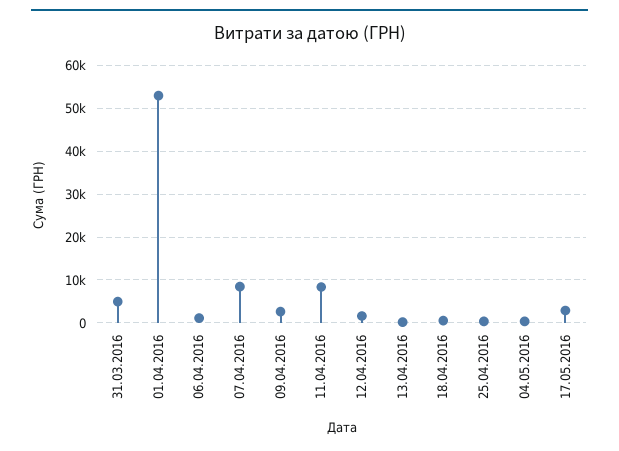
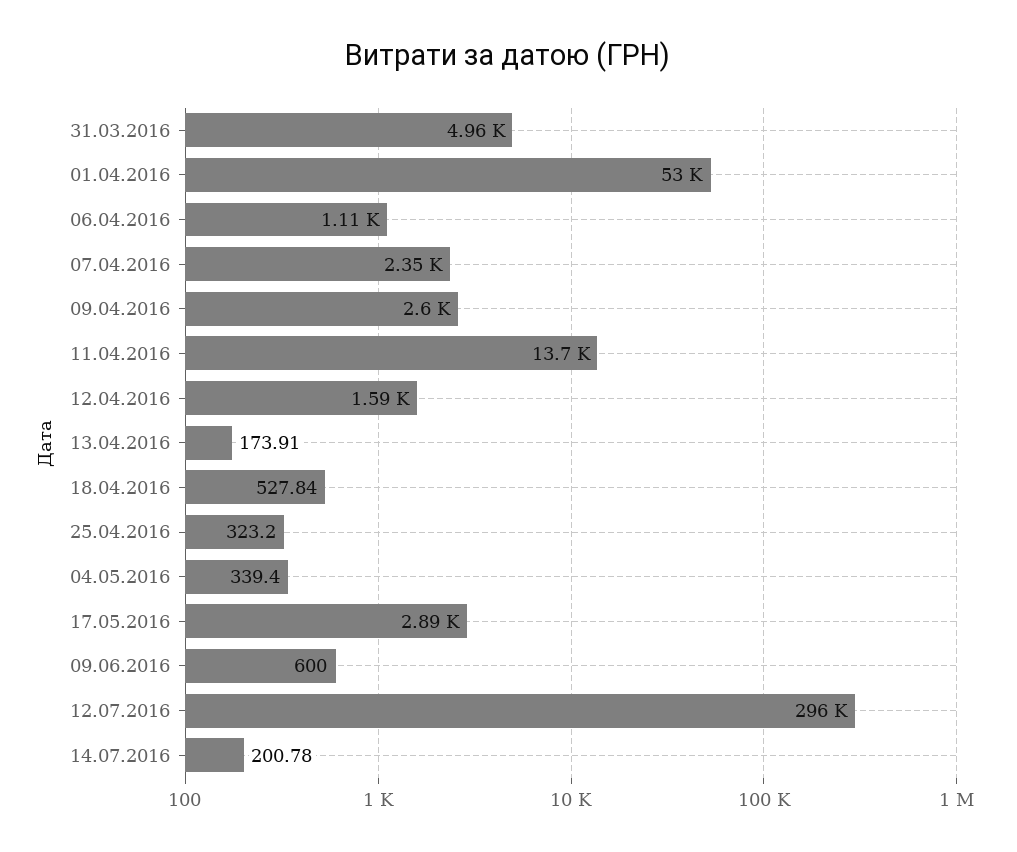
07.04.2016: 8000 -> 2350
11.04.2016: 8000 -> 13700
09.06.2016: none -> 600
12.07.2016: none -> 296000
14.07.2016: none -> 200.78

